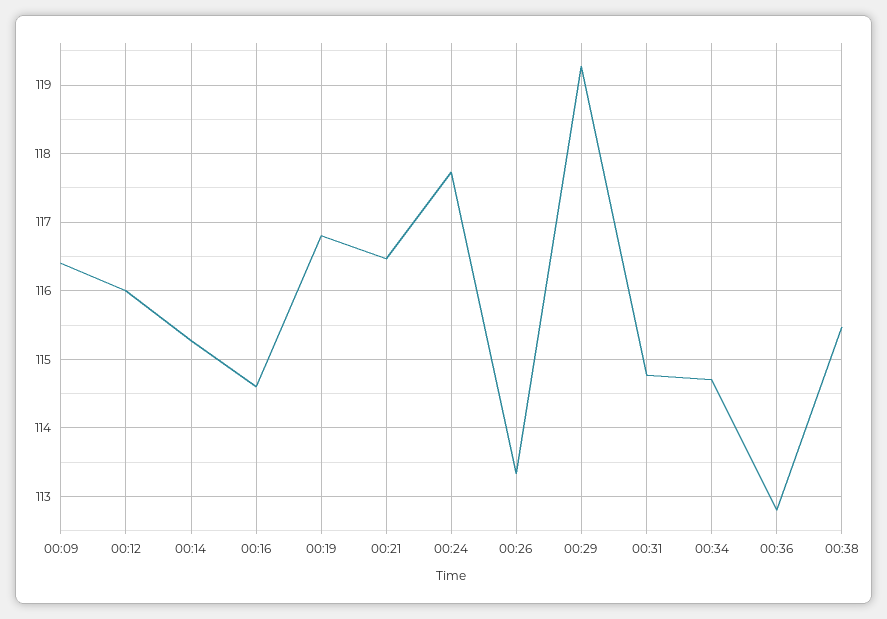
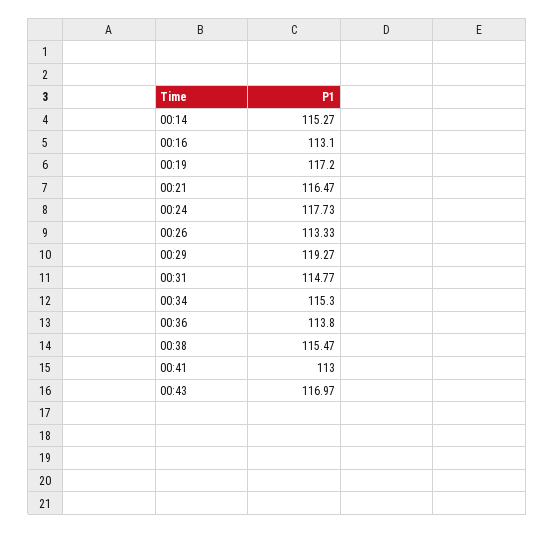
00:09: 116.4 -> none
00:12: 116 -> none
00:16: 114.6 -> 113.1
00:19: 116.8 -> 117.2
00:34: 114.7 -> 115.3
00:36: 112.8 -> 113.8
00:41: none -> 113
00:43: none -> 116.97

